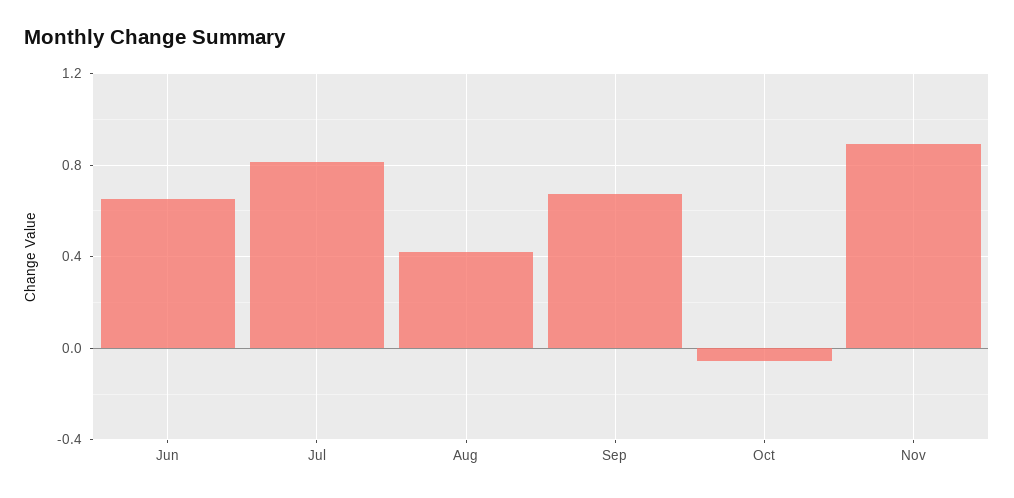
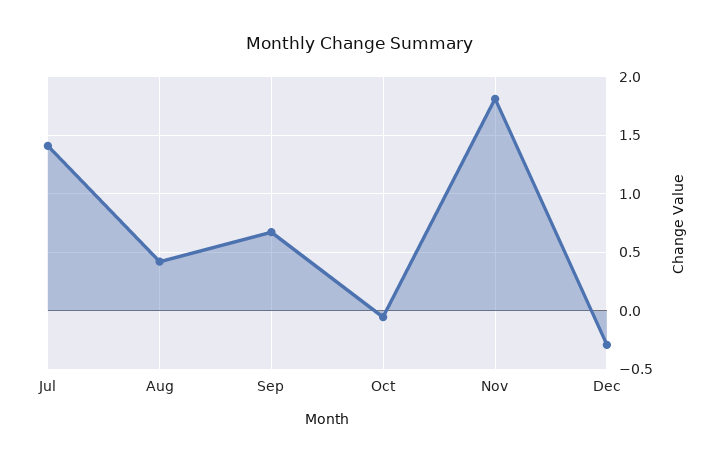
Jun: 0.65 -> none
Jul: 0.8 -> 1.4
Nov: 0.9 -> 1.8
Dec: none -> -0.3

